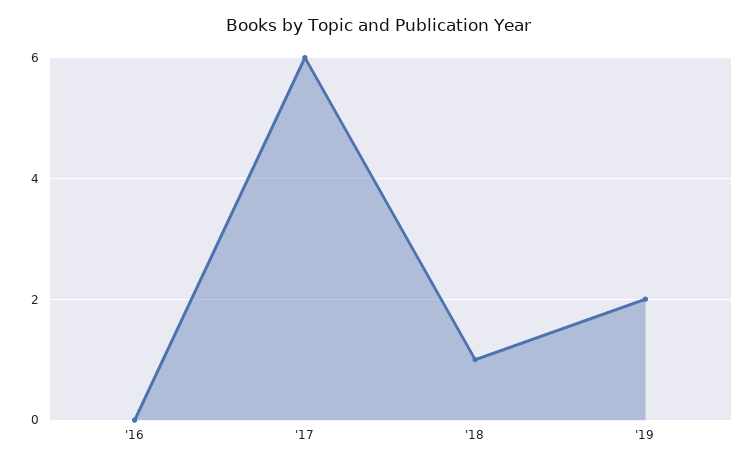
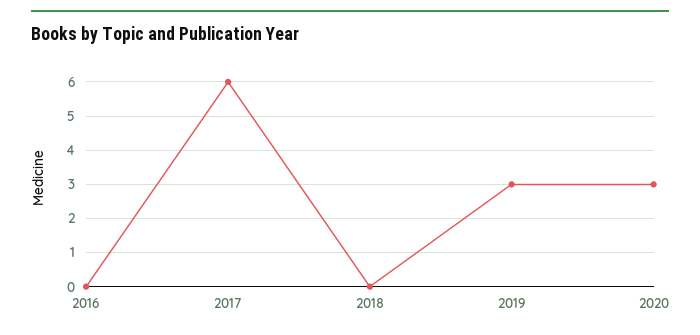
'18: 1 -> 0
'19: 2 -> 3
2020: none -> 3

